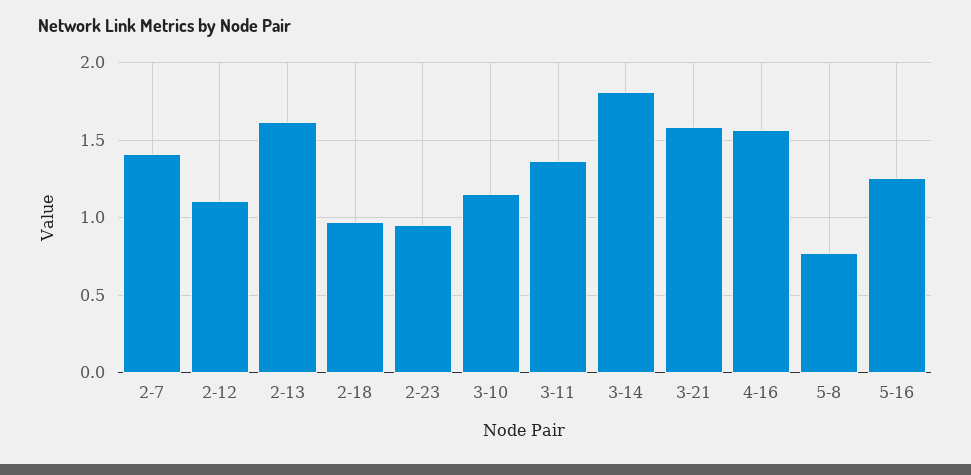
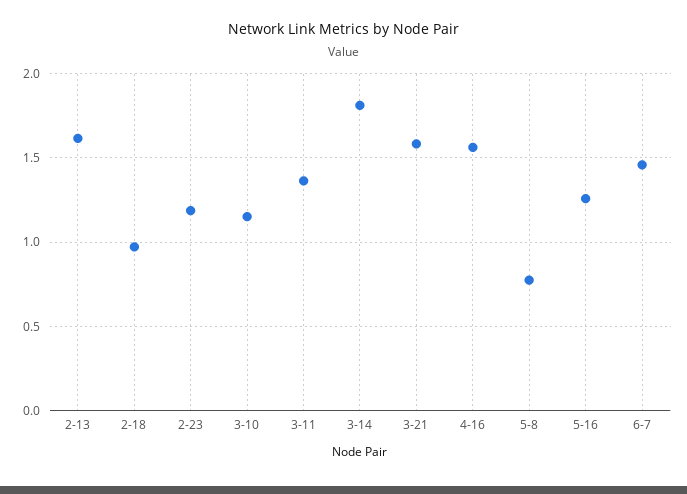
2-7: 1.4 -> none
2-12: 1.1 -> none
2-23: 0.95 -> 1.2
6-7: none -> 1.45

